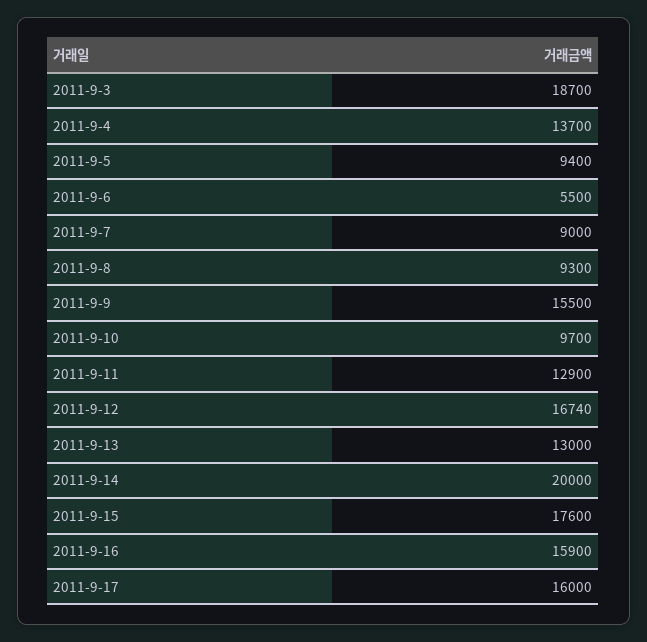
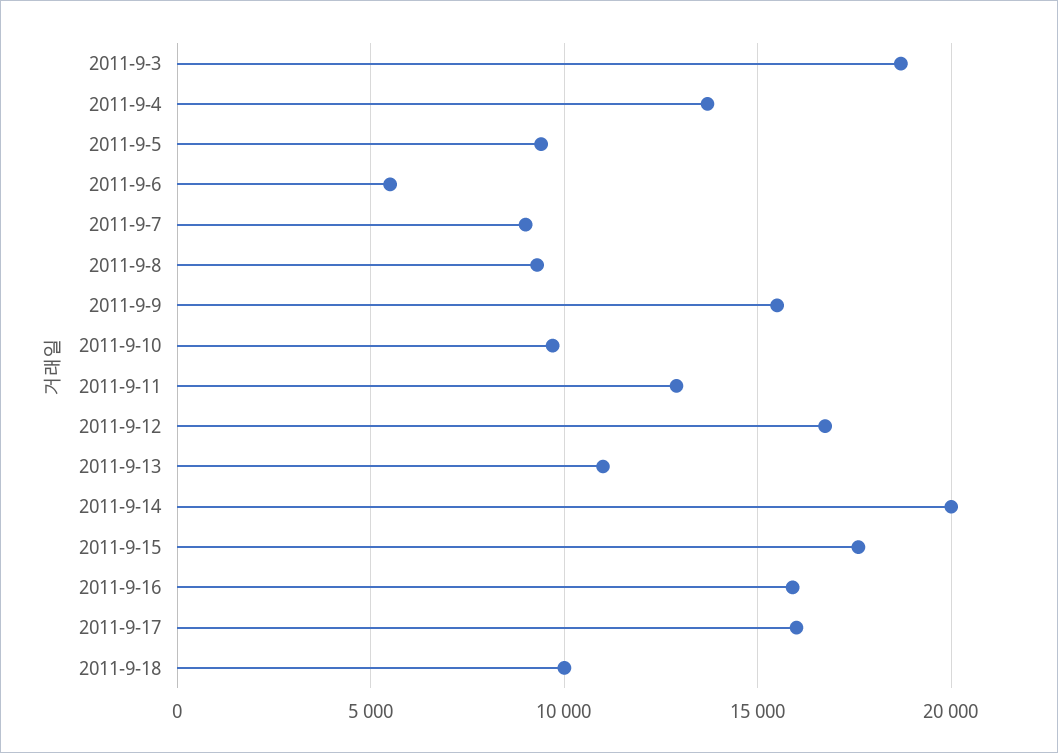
2011-9-13: 13000 -> 11000
2011-9-18: none -> 10000

